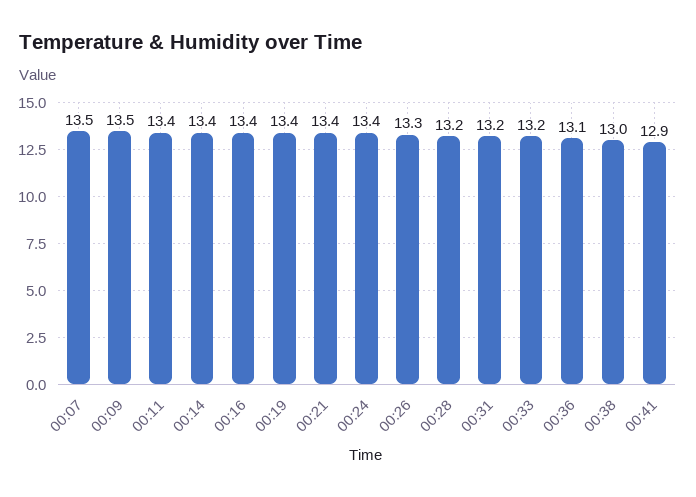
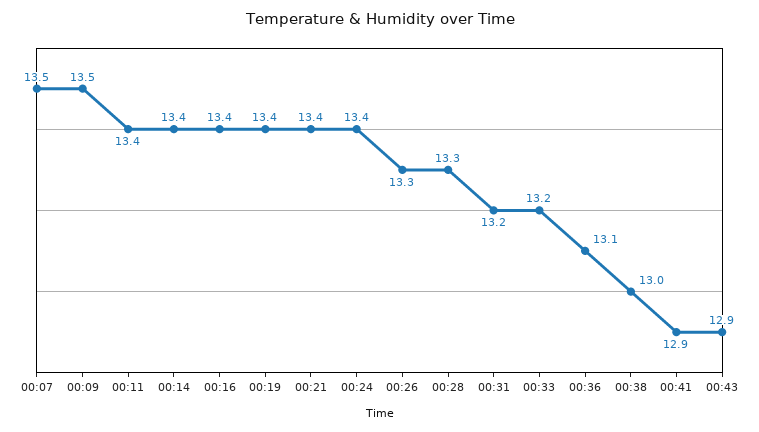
00:28: 13.2 -> 13.3
00:43: none -> 12.9

